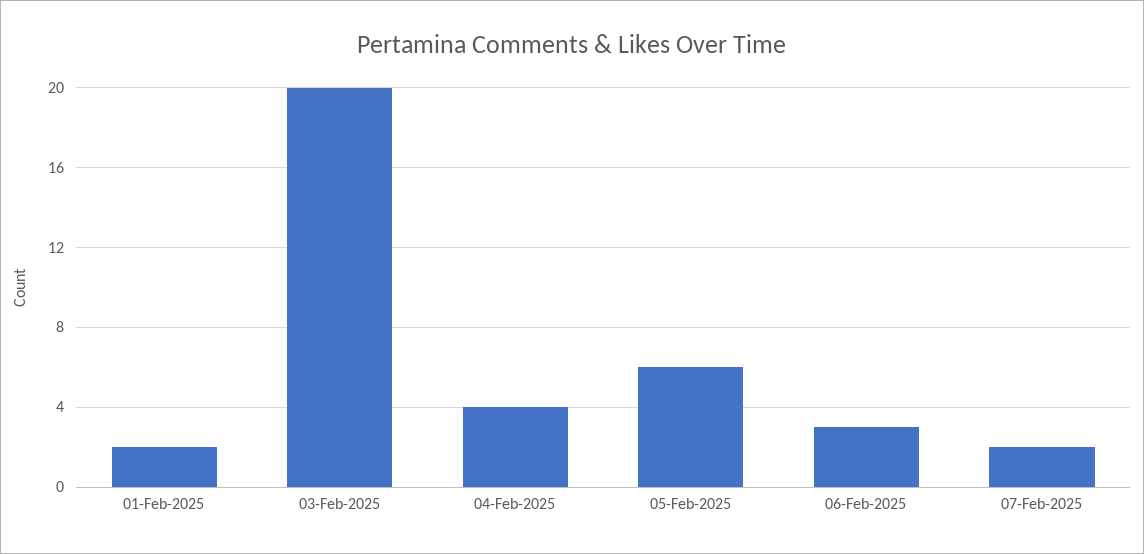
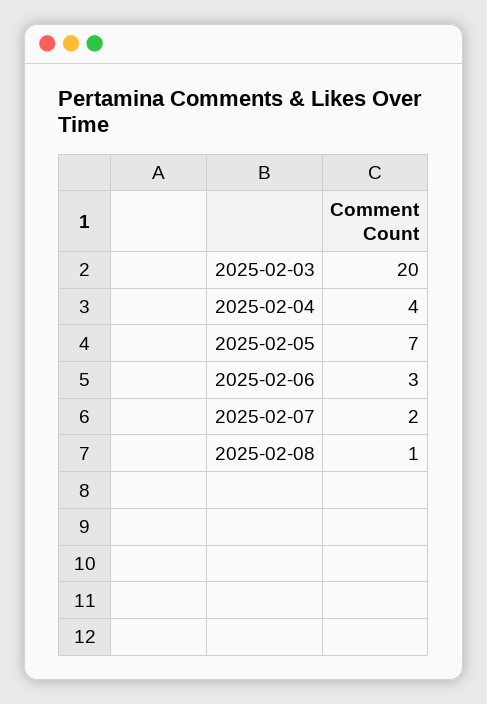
01-Feb-2025: 2 -> none
05-Feb-2025: 6 -> 7
2025-02-08: none -> 1

